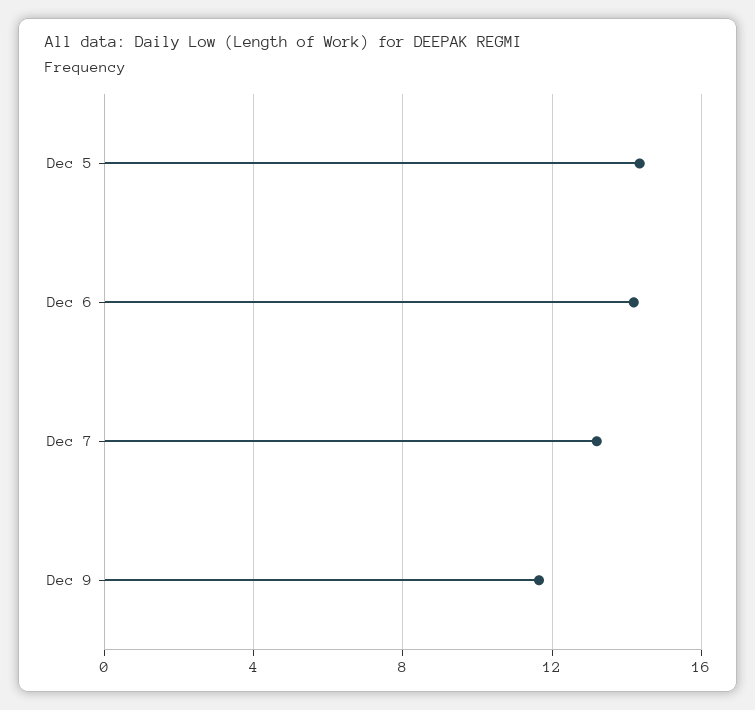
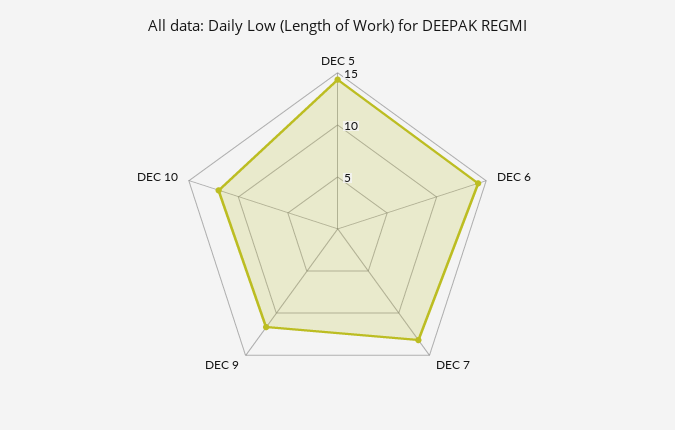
DEC 10: none -> 12

